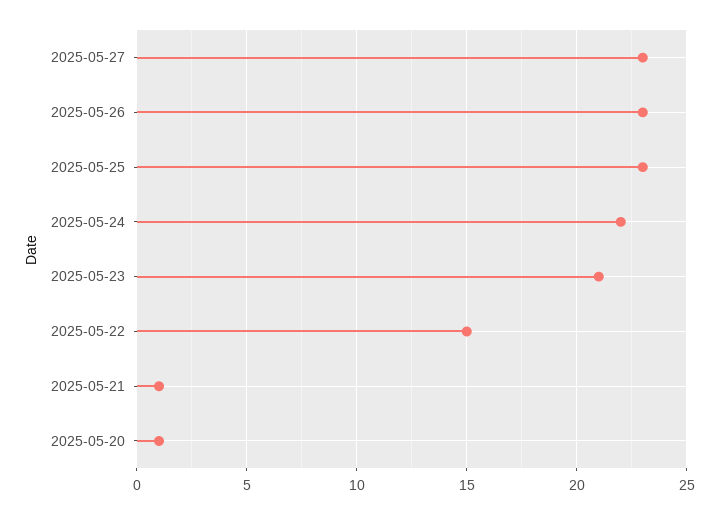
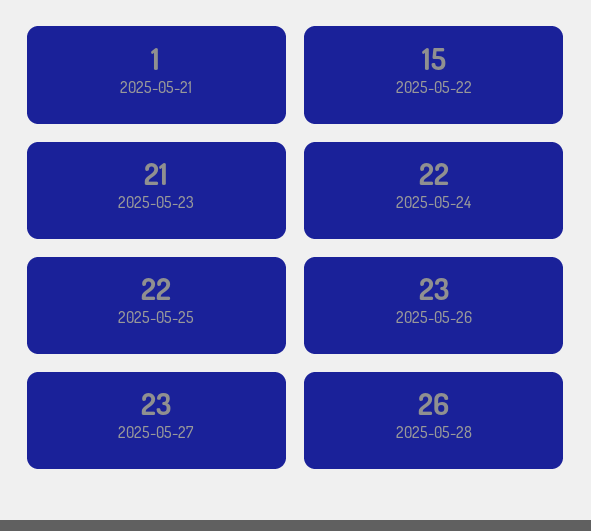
2025-05-25: 23 -> 22
2025-05-20: 1 -> none
2025-05-28: none -> 26

